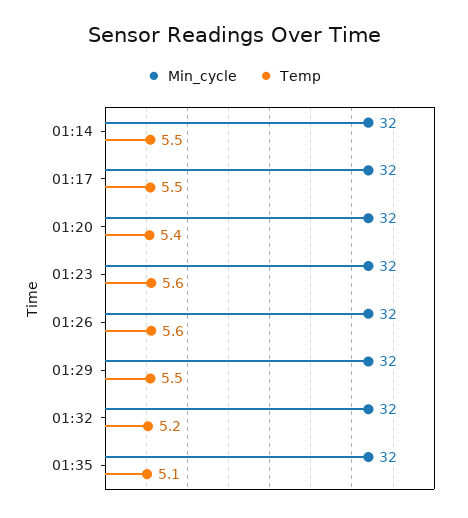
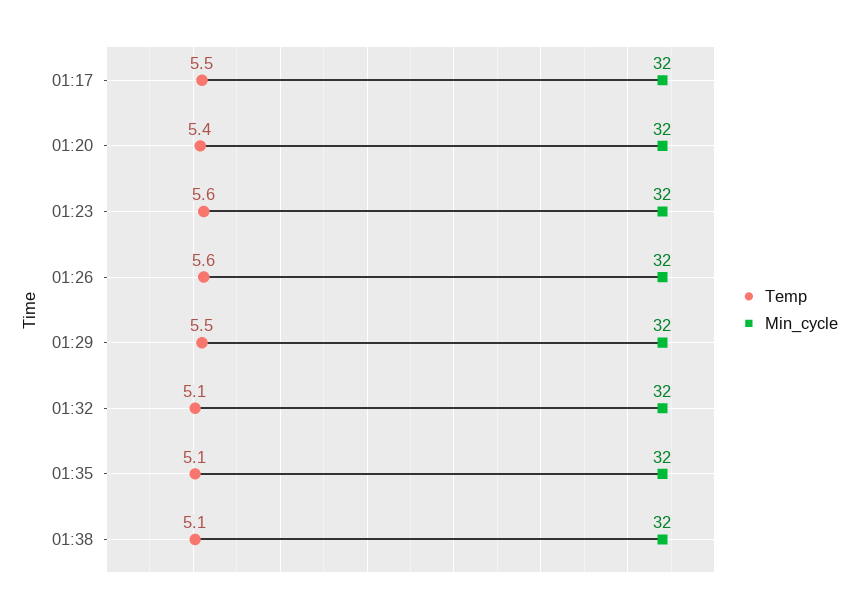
Min_cycle, 01:14: 32 -> none
Temp, 01:14: 5.5 -> none
Temp, 01:32: 5.2 -> 5.1
Temp, 01:38: none -> 5.1
Min_cycle, 01:38: none -> 32

